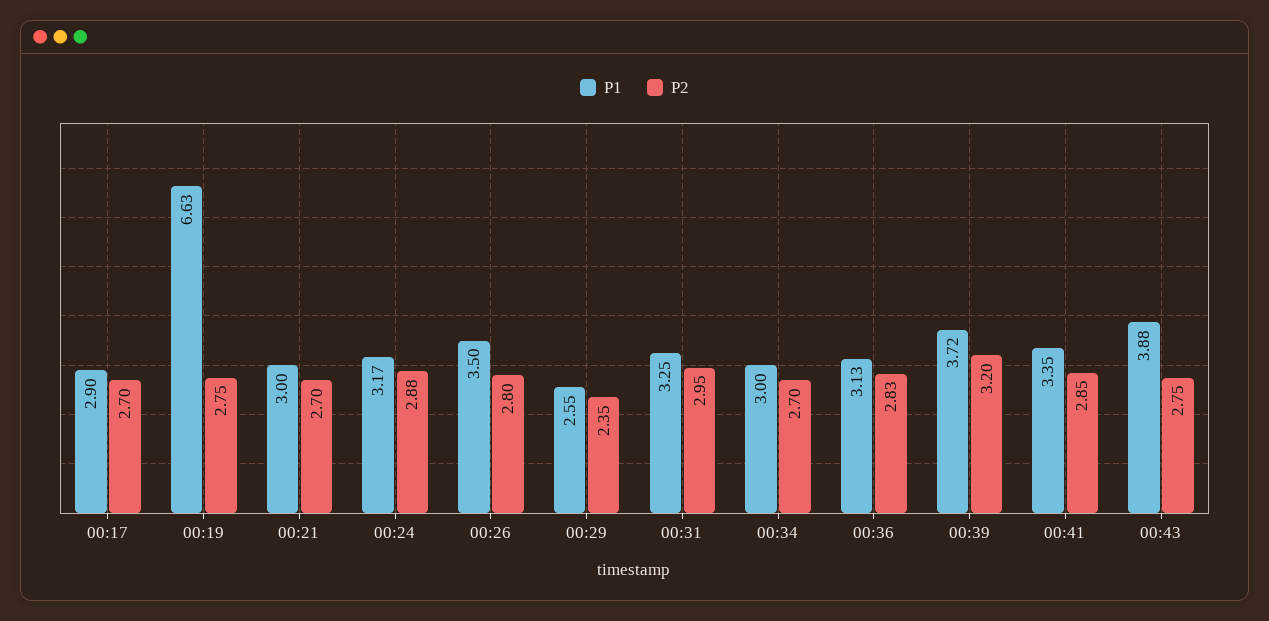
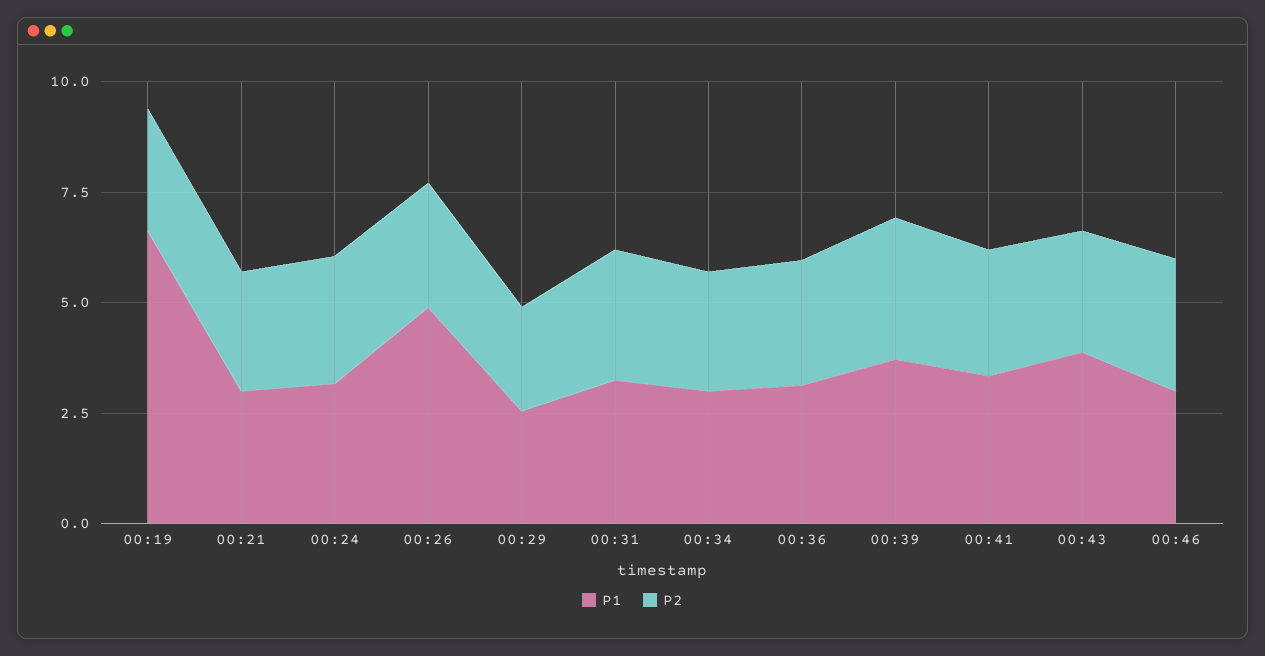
P1, 00:17: 2.9 -> none
P2, 00:17: 2.7 -> none
P1, 00:26: 3.5 -> 5
P1, 00:46: none -> 3
P2, 00:46: none -> 3

